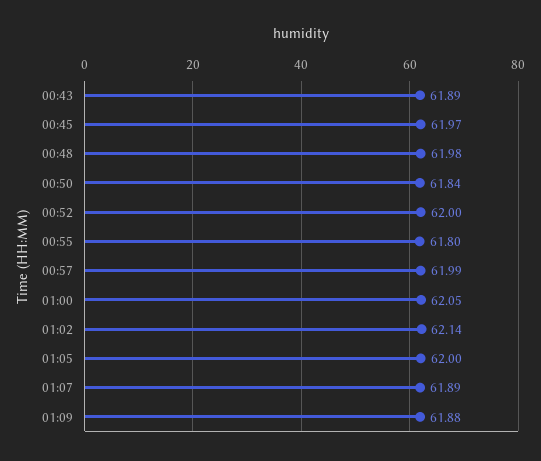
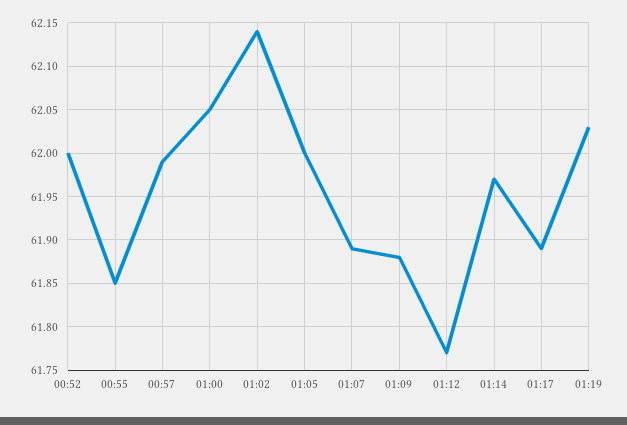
00:43: 61.89 -> none
00:45: 61.97 -> none
00:48: 61.98 -> none
00:50: 61.84 -> none
00:55: 61.8 -> 61.85
01:12: none -> 61.77
01:14: none -> 61.97
01:17: none -> 61.89
01:19: none -> 62.03

